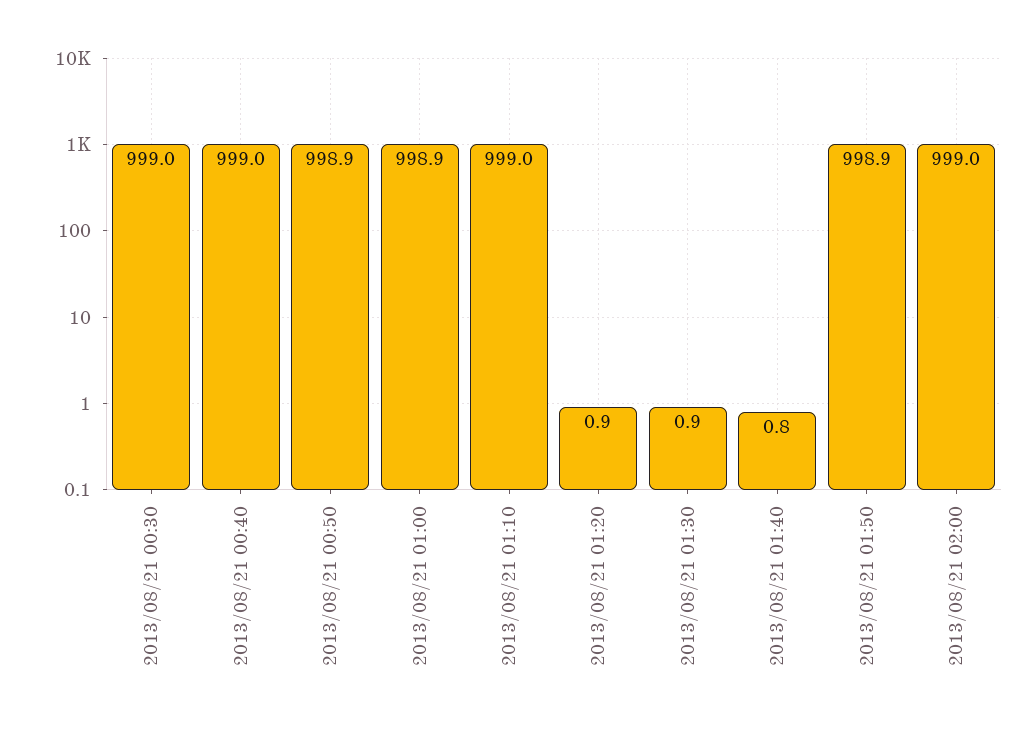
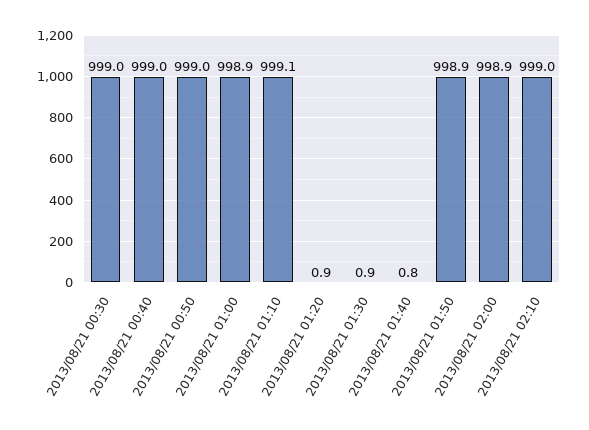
2013/08/21 00:50: 998.9 -> 999
2013/08/21 01:10: 999 -> 999.1
2013/08/21 02:00: 999 -> 998.9
2013/08/21 02:10: none -> 999

